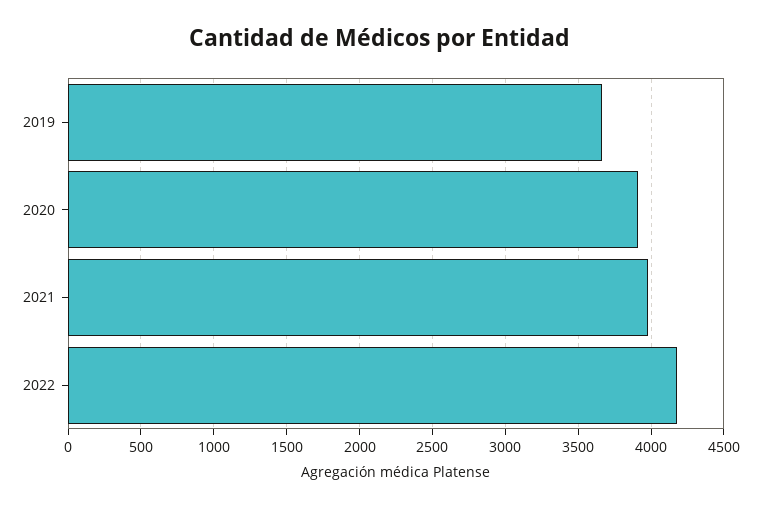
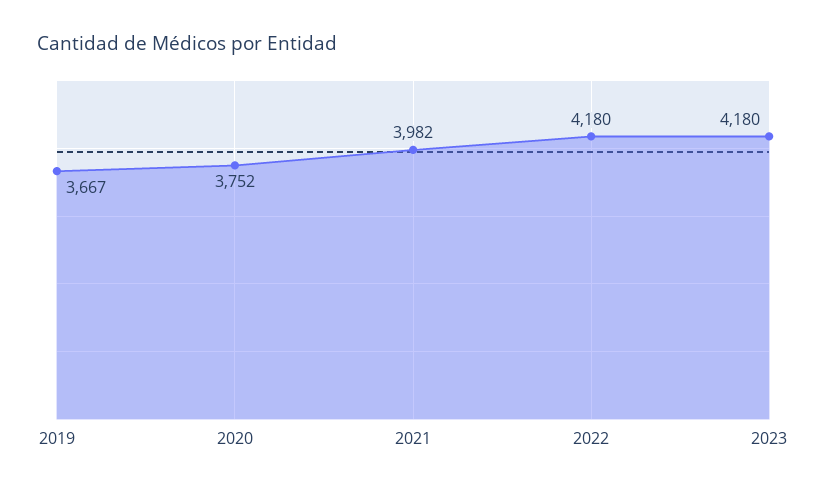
2020: 3900 -> 3752
2023: none -> 4180

